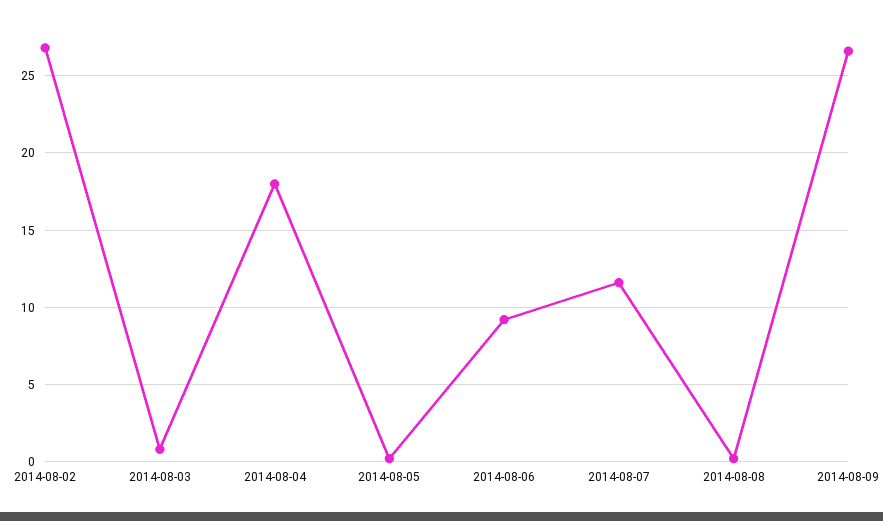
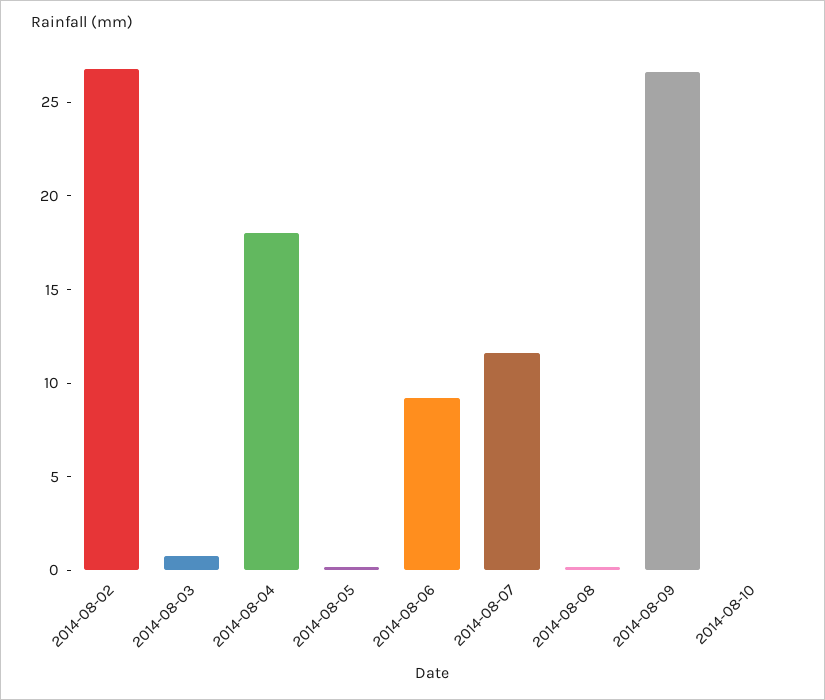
2014-08-10: none -> 0

